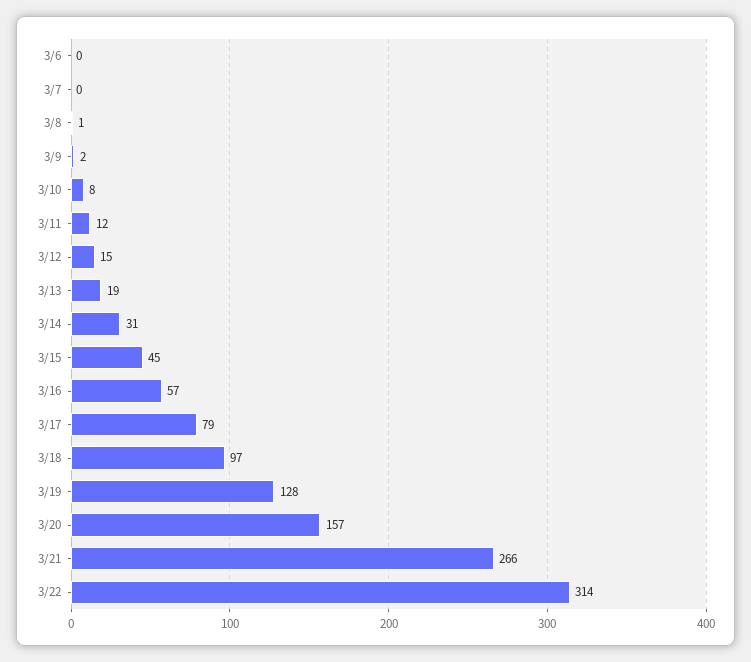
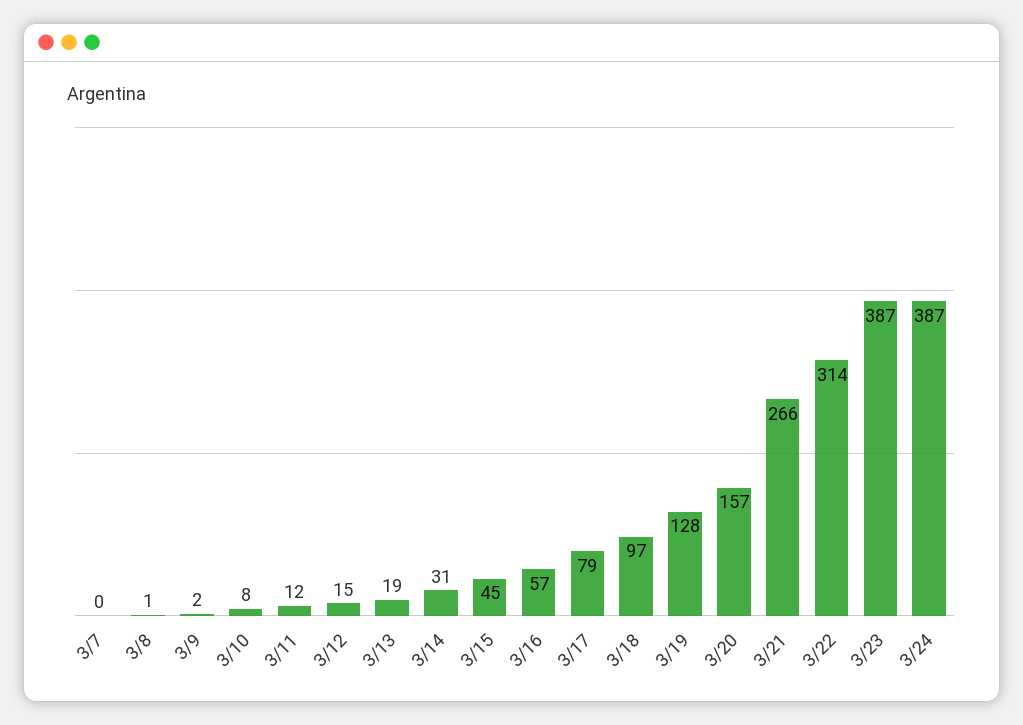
3/6: 0 -> none
3/23: none -> 387
3/24: none -> 387

